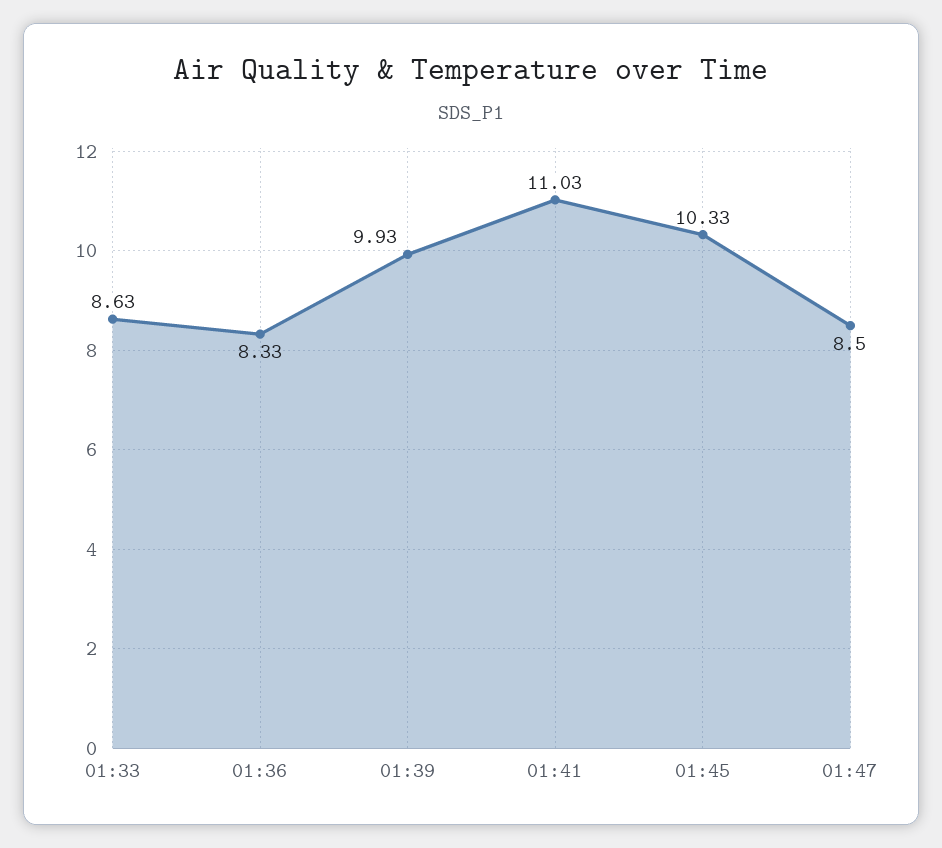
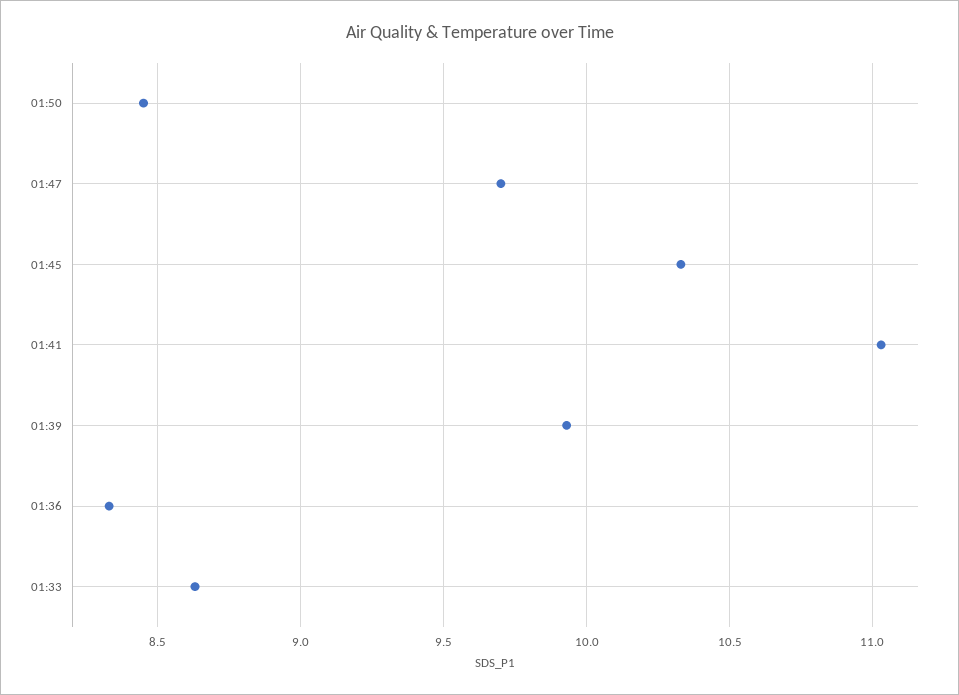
01:47: 8.5 -> 9.7
01:50: none -> 8.45

